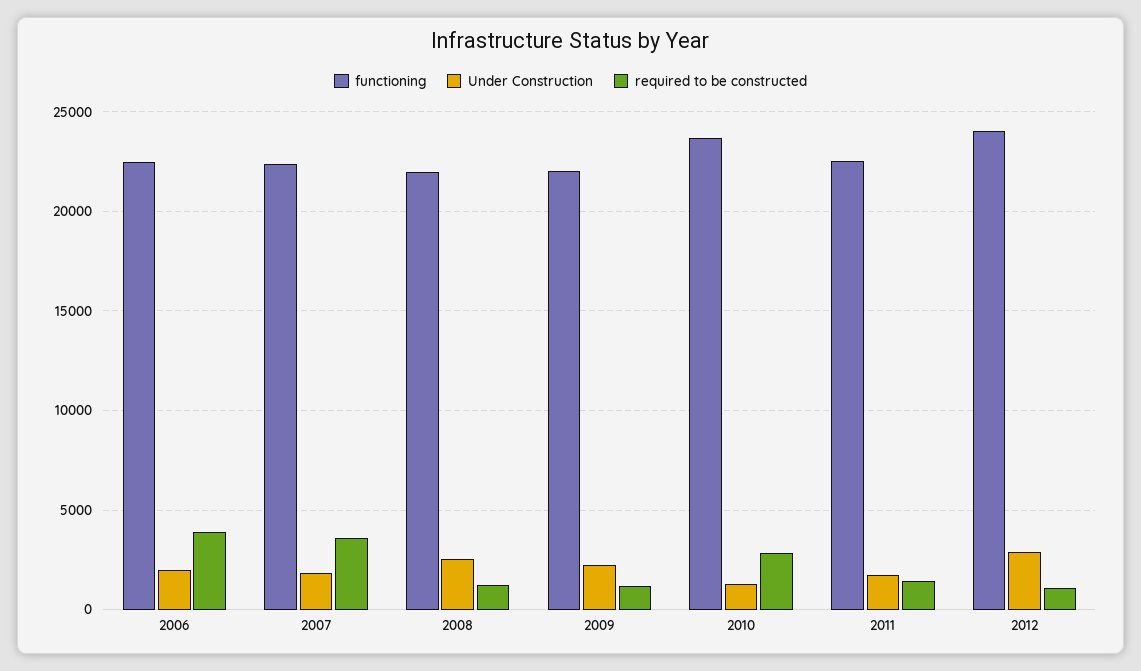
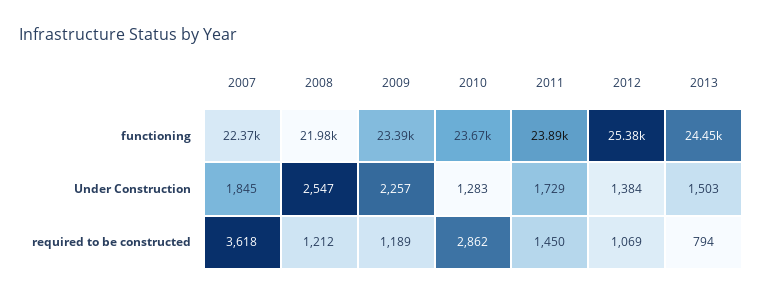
functioning, 2006: 22500 -> none
Under Construction, 2006: 2000 -> none
required to be constructed, 2006: 4000 -> none
functioning, 2009: 22000 -> 23390
functioning, 2011: 22500 -> 23890
functioning, 2012: 24000 -> 25380
Under Construction, 2012: 3000 -> 1384
functioning, 2013: none -> 24450
Under Construction, 2013: none -> 1503
required to be constructed, 2013: none -> 794

